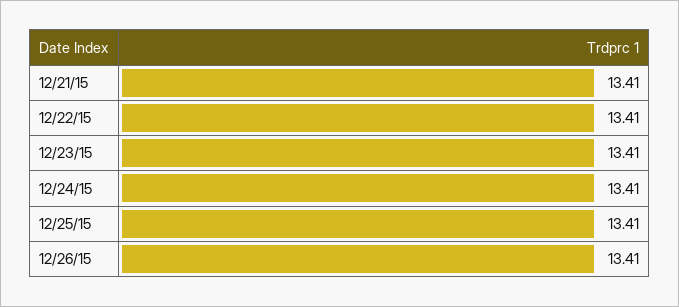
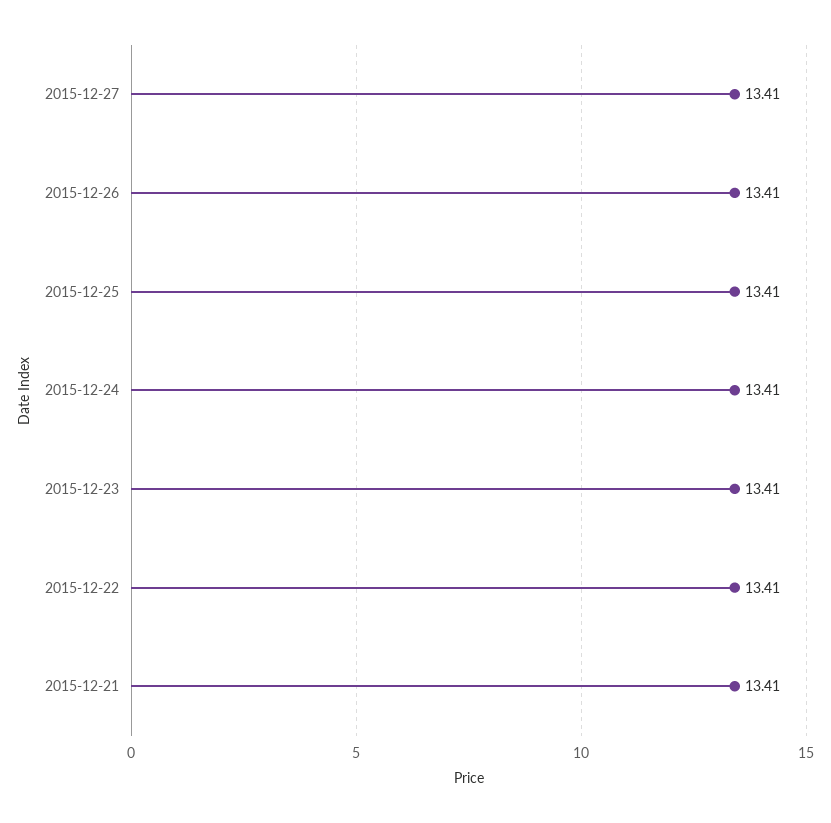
2015-12-27: none -> 13.41

